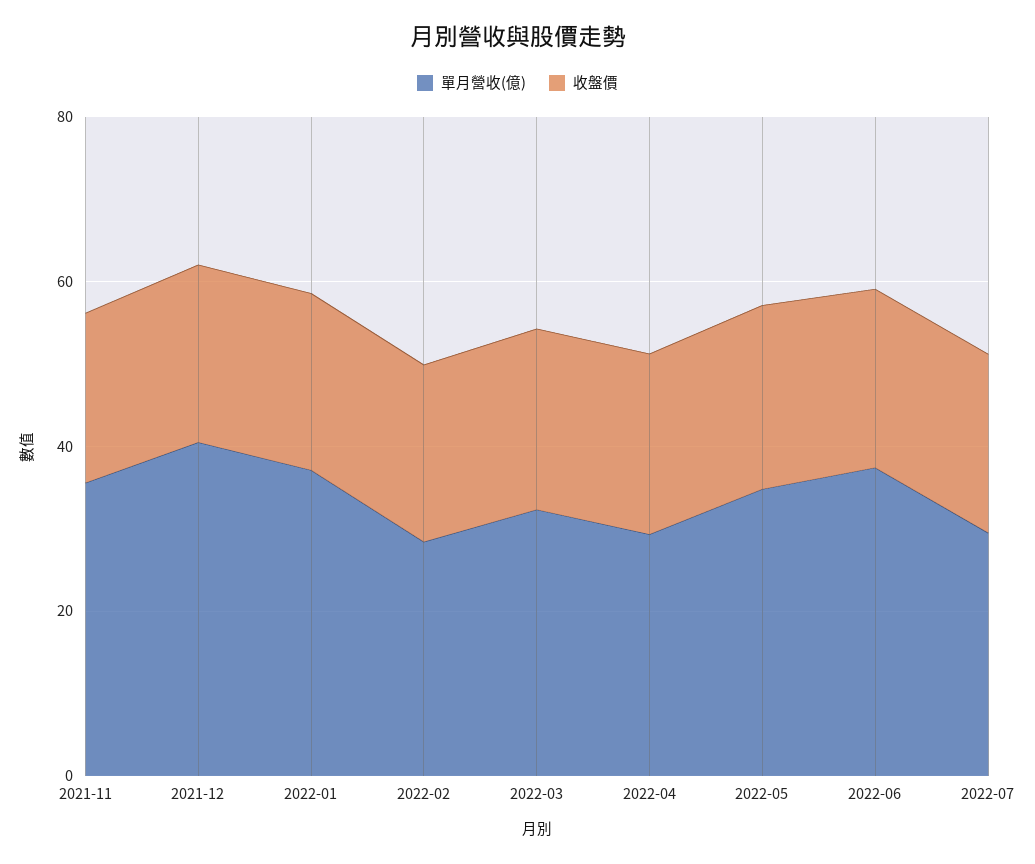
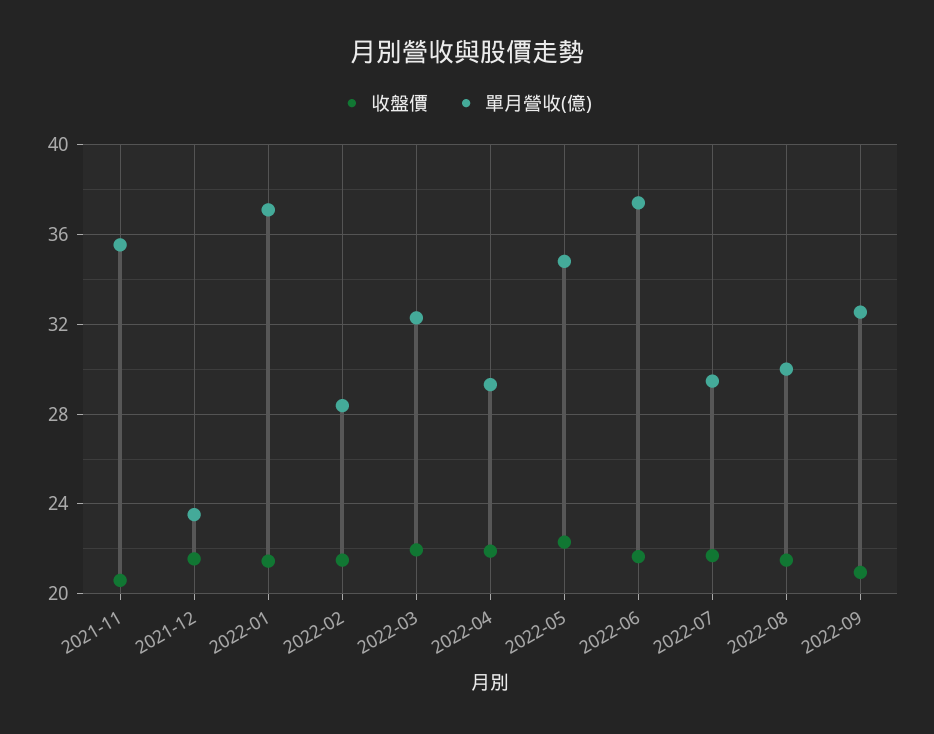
單月營收(億), 2021-12: 40 -> 23.5
收盤價, 2022-08: none -> 21.5
單月營收(億), 2022-08: none -> 30
收盤價, 2022-09: none -> 21
單月營收(億), 2022-09: none -> 32.5

